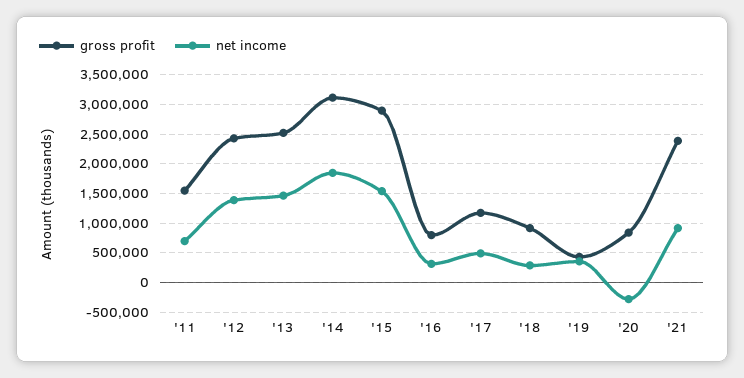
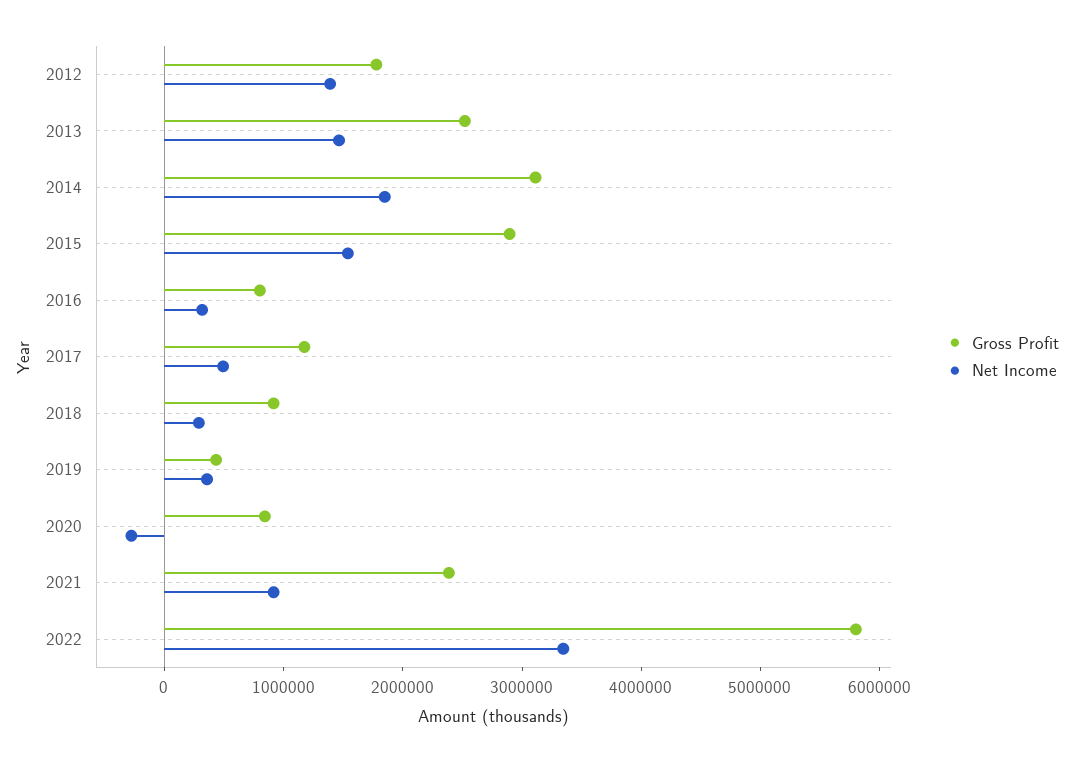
gross profit, '11: 1500000 -> none
net income, '11: 750000 -> none
gross profit, '12: 2500000 -> 1800000
gross profit, 2022: none -> 5800000
net income, 2022: none -> 3400000

